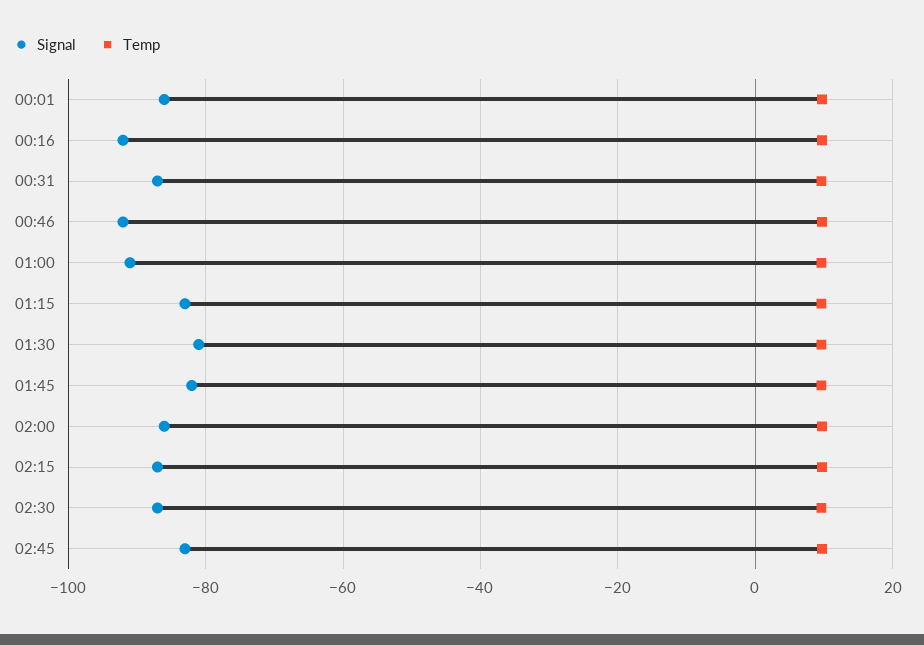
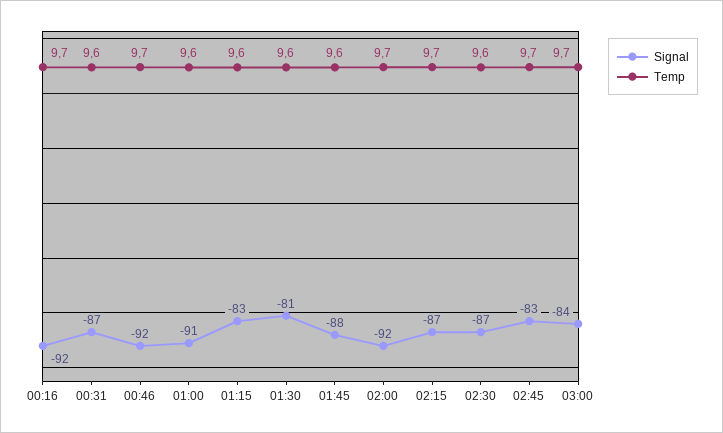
Signal, 00:01: -86 -> none
Temp, 00:01: 10 -> none
Signal, 01:45: -82 -> -88
Signal, 02:00: -86 -> -92
Signal, 03:00: none -> -84
Temp, 03:00: none -> 9.7

